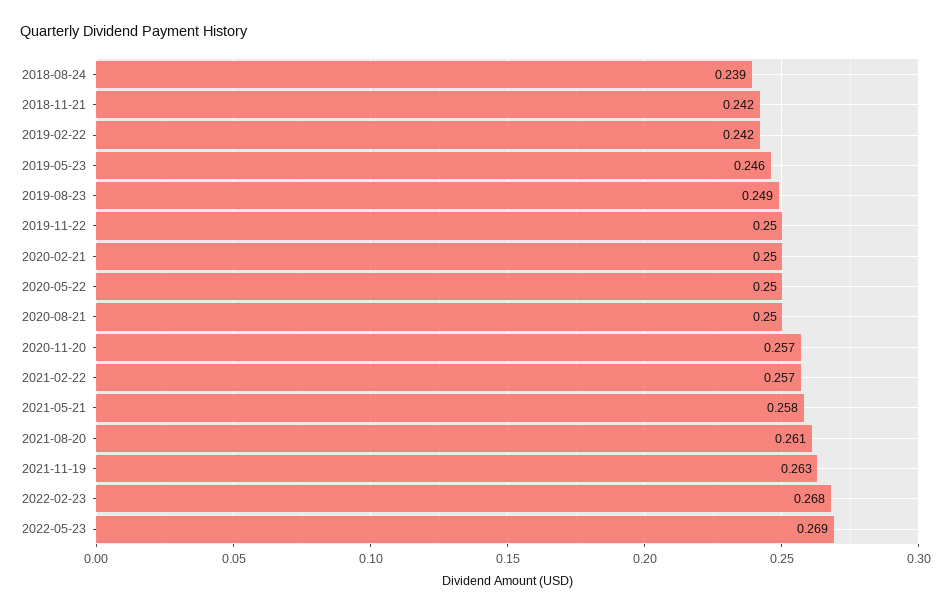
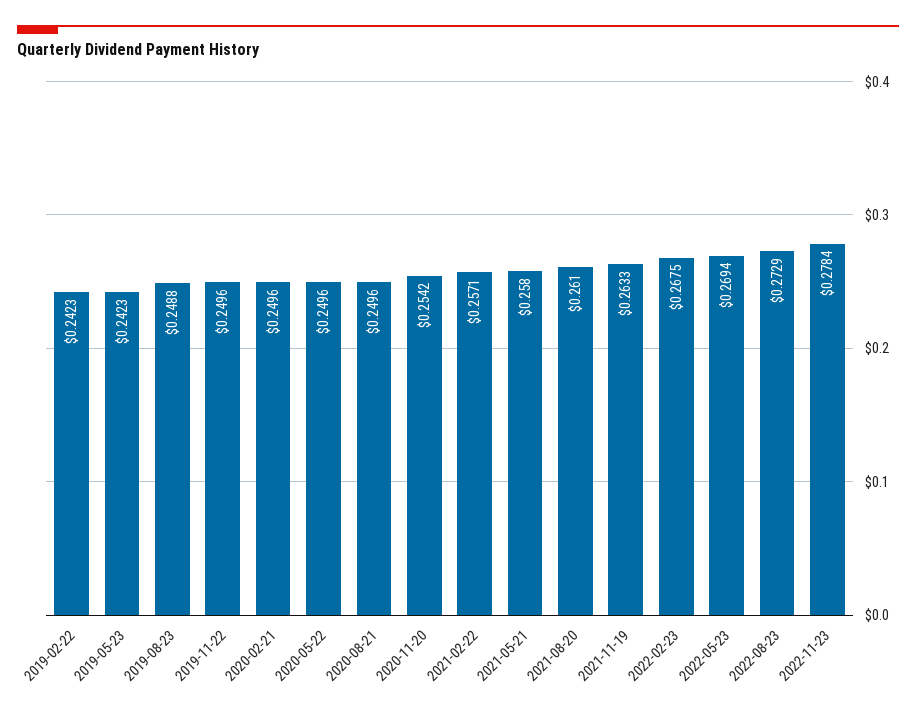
2018-08-24: 0.239 -> none
2018-11-21: 0.242 -> none
2019-05-23: 0.246 -> 0.2423
2020-11-20: 0.257 -> 0.2542
2022-08-23: none -> 0.2729
2022-11-23: none -> 0.2784

